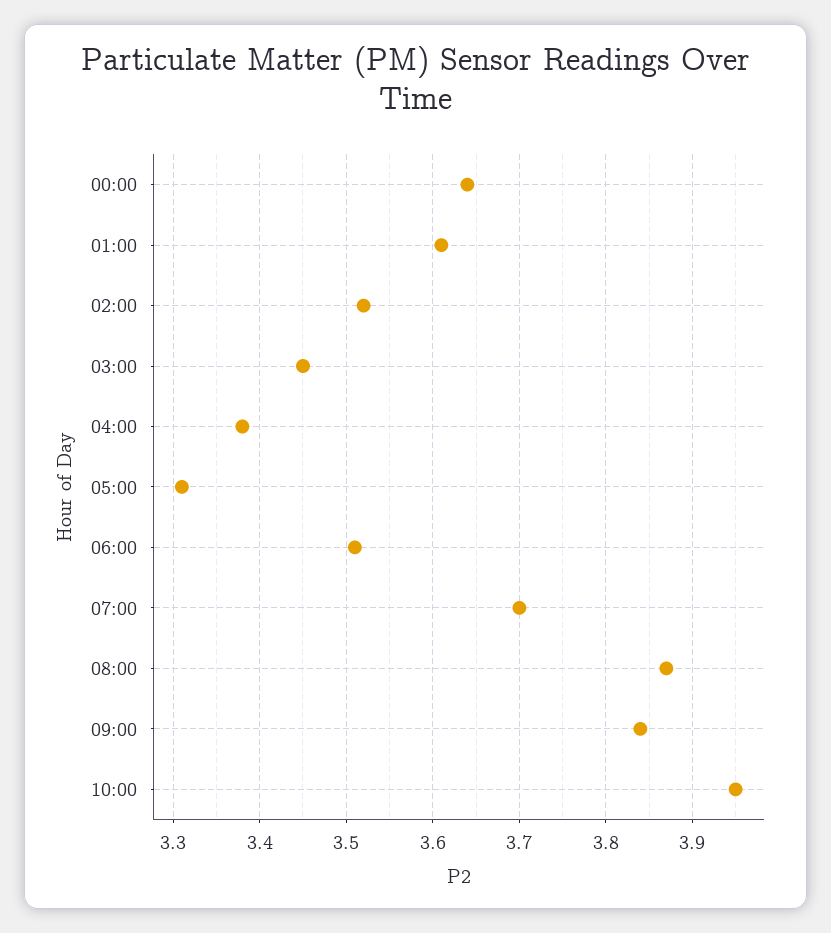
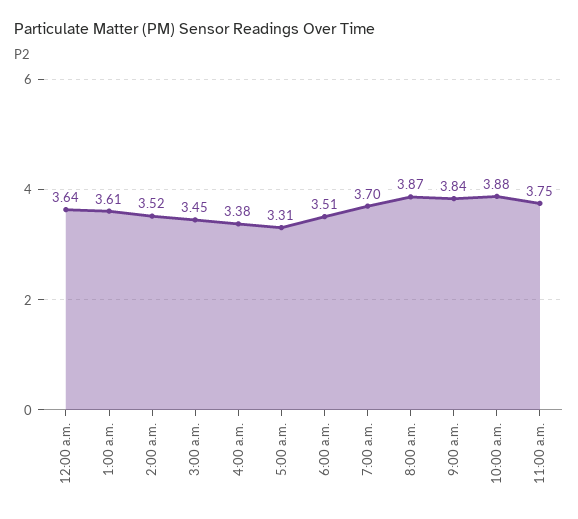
10:00: 3.95 -> 3.88
11:00 a.m.: none -> 3.75

